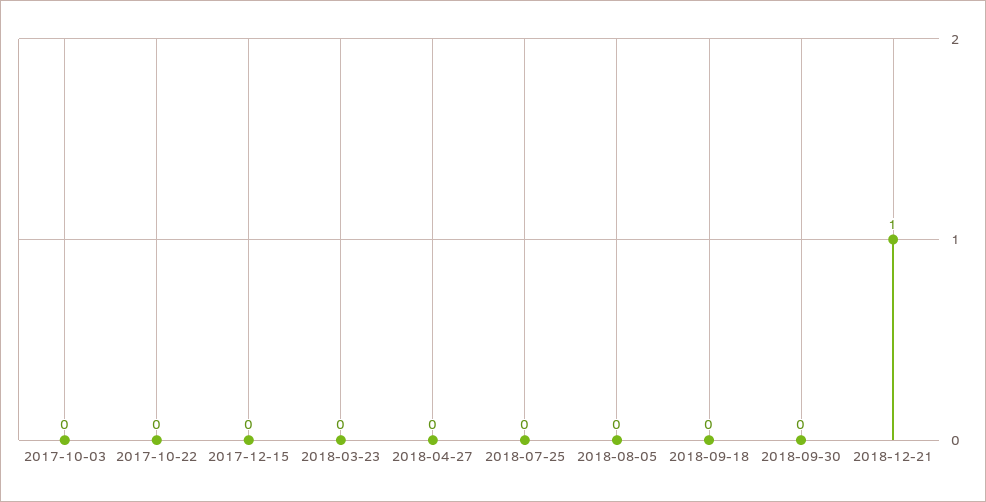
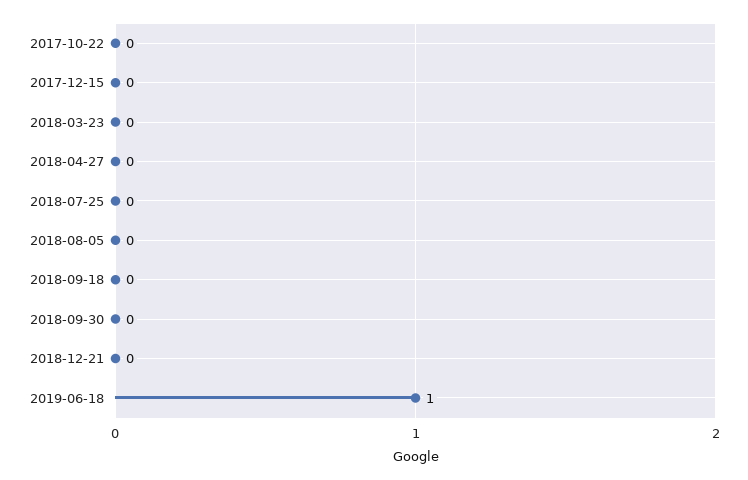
2017-10-03: 0 -> none
2018-12-21: 1 -> 0
2019-06-18: none -> 1

